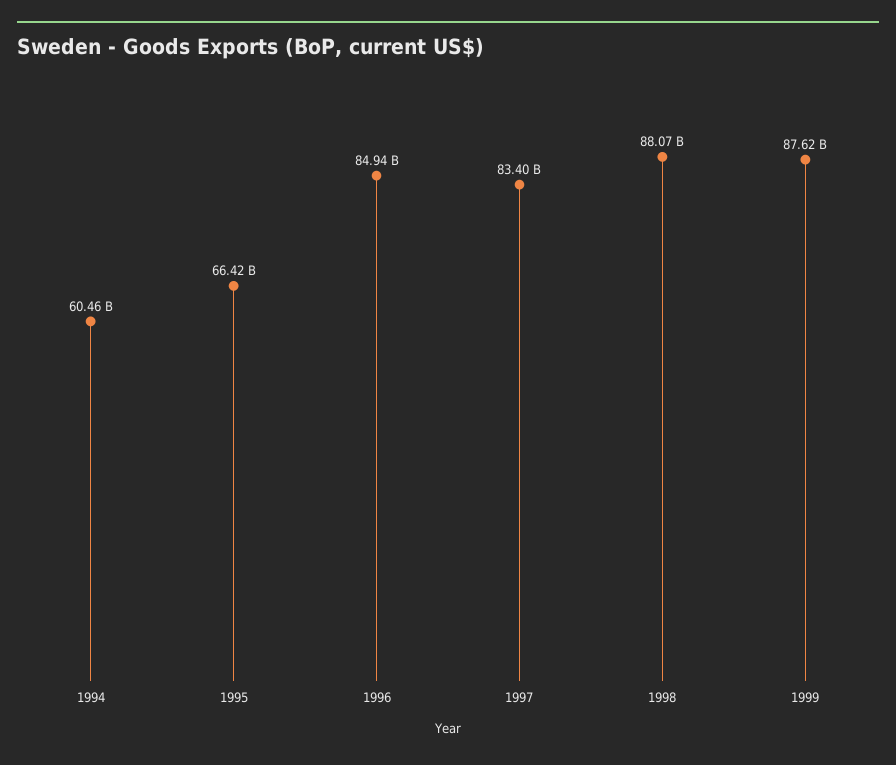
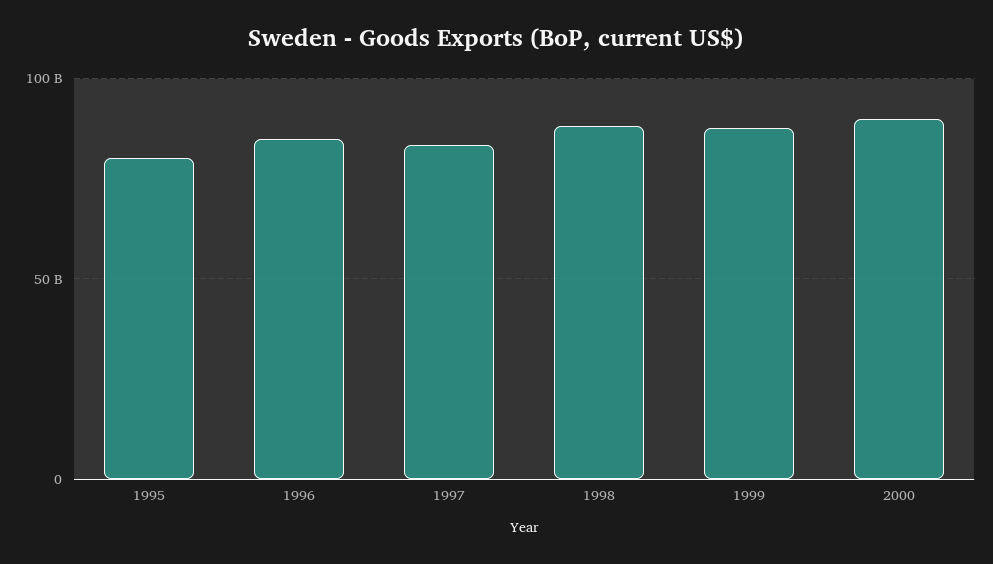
1994: 60460000000 -> none
1995: 66420000000 -> 80000000000
2000: none -> 90000000000

